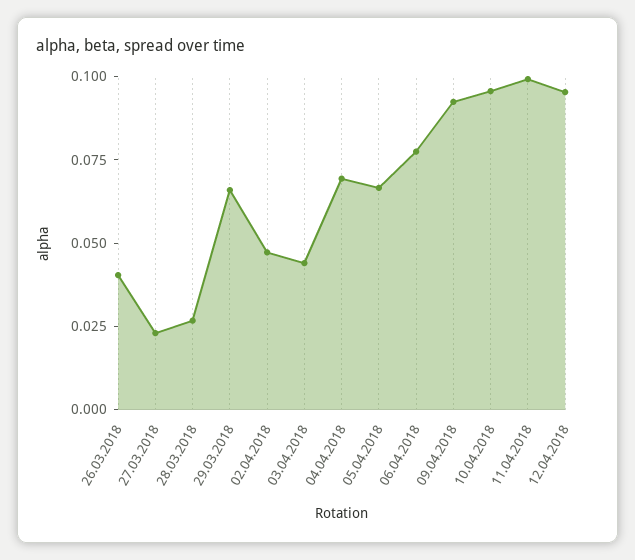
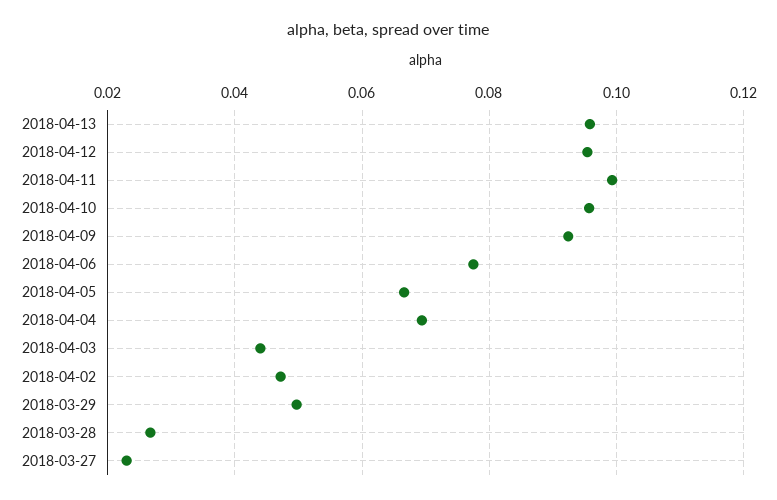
26.03.2018: 0.04 -> none
29.03.2018: 0.065 -> 0.05
2018-04-13: none -> 0.096

